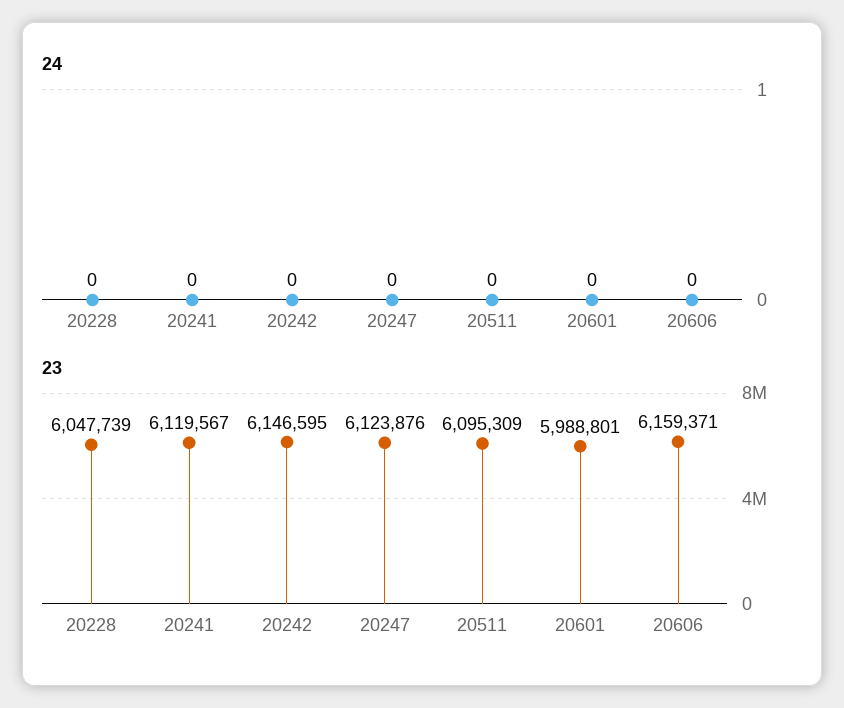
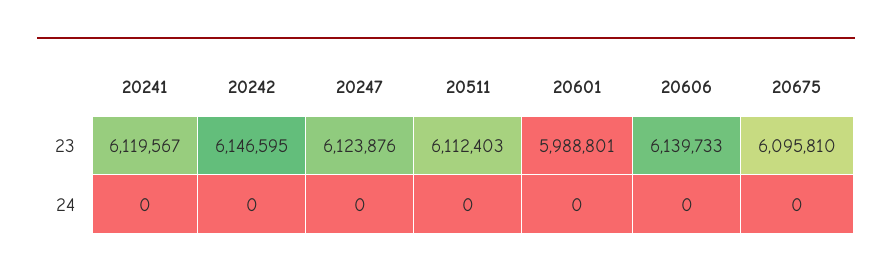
24, 20228: 0 -> none
23, 20228: 6047739 -> none
23, 20511: 6095309 -> 6112403
23, 20606: 6159371 -> 6139733
23, 20675: none -> 6095810
24, 20675: none -> 0

